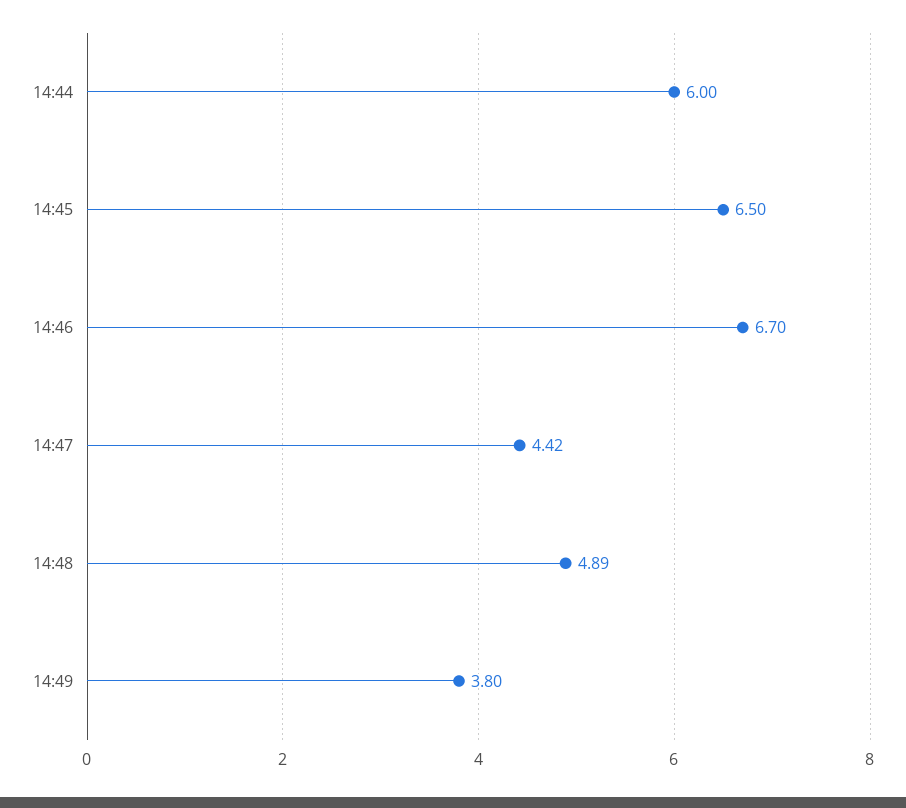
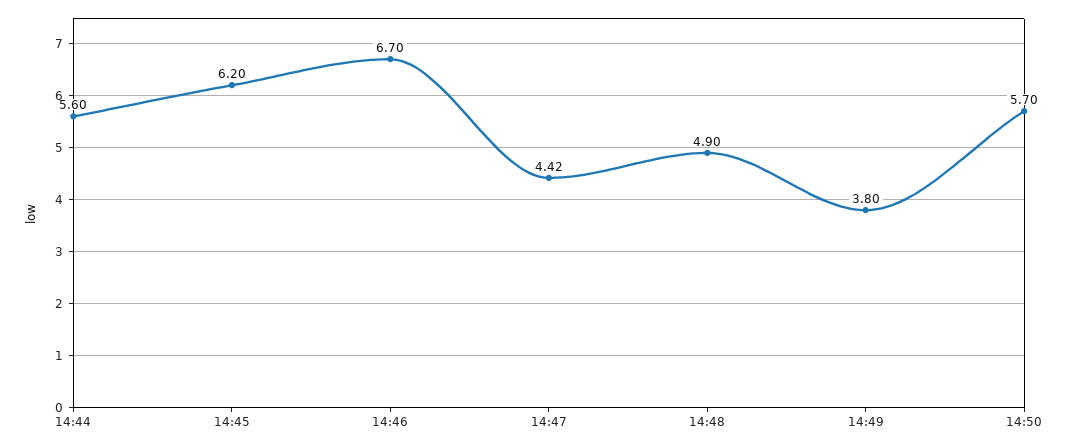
14:44: 6 -> 5.6
14:45: 6.5 -> 6.2
14:48: 4.89 -> 4.9
14:50: none -> 5.7

